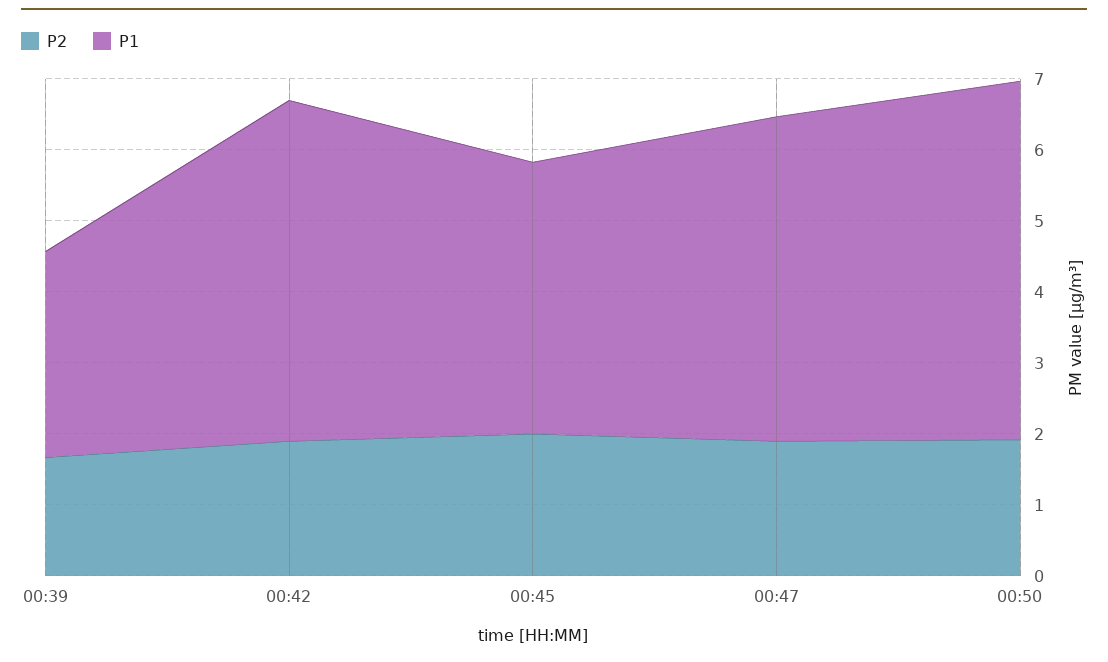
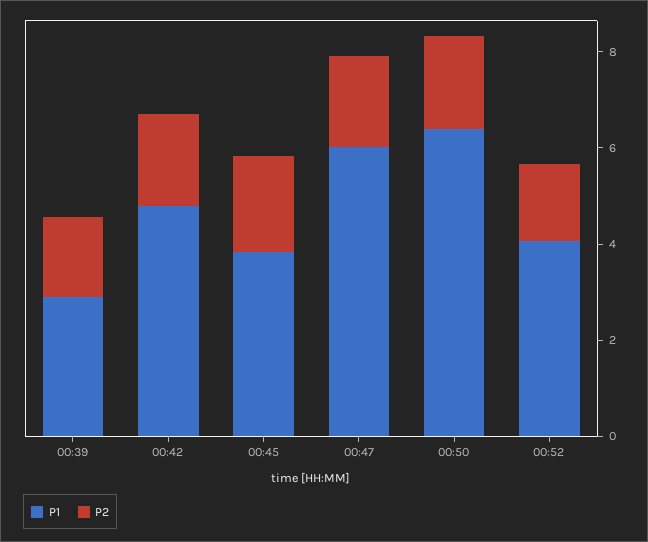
P1, 00:47: 4.6 -> 6
P1, 00:50: 5 -> 6.5
P1, 00:52: none -> 4
P2, 00:52: none -> 1.5

